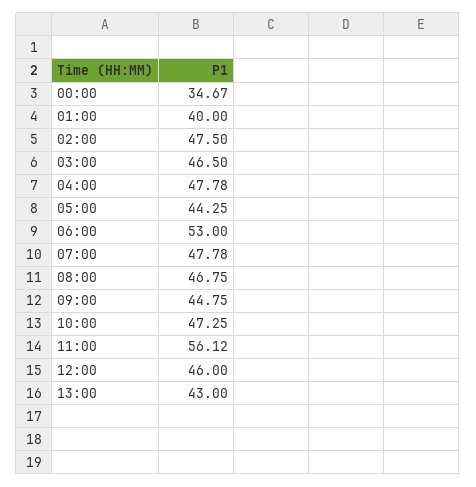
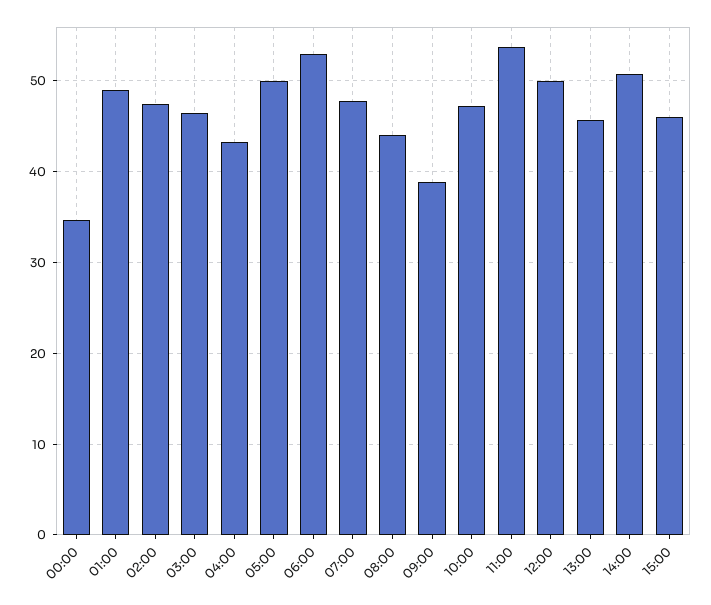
01:00: 40 -> 49
04:00: 47.78 -> 43
05:00: 44.25 -> 50
08:00: 46.75 -> 44
09:00: 44.75 -> 39
11:00: 56.12 -> 54
12:00: 46 -> 50
13:00: 43 -> 46
14:00: none -> 51
15:00: none -> 46

